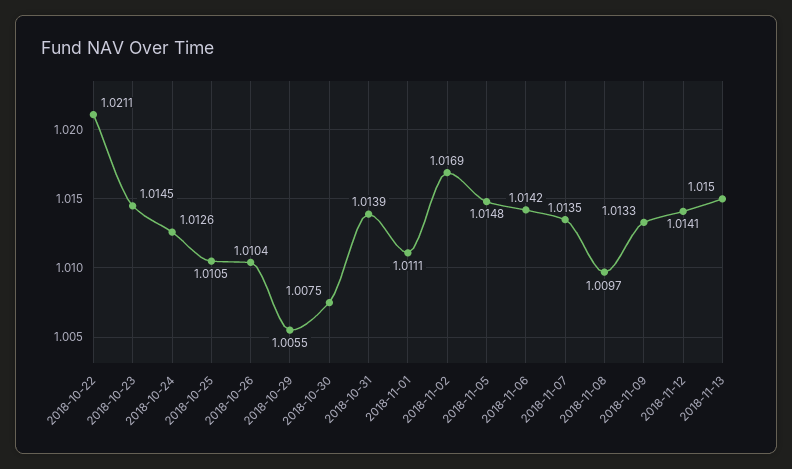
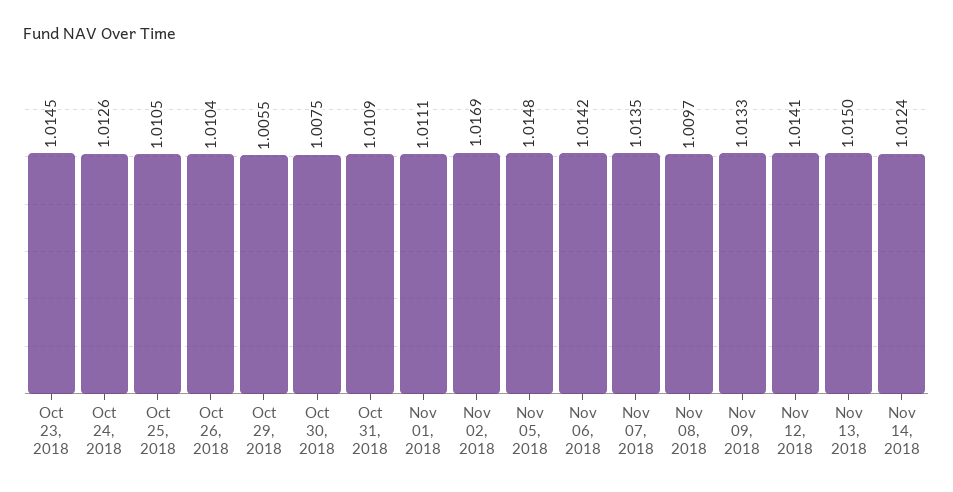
2018-10-22: 1.0211 -> none
2018-10-31: 1.0139 -> 1.0109
Nov 14, 2018: none -> 1.0124

